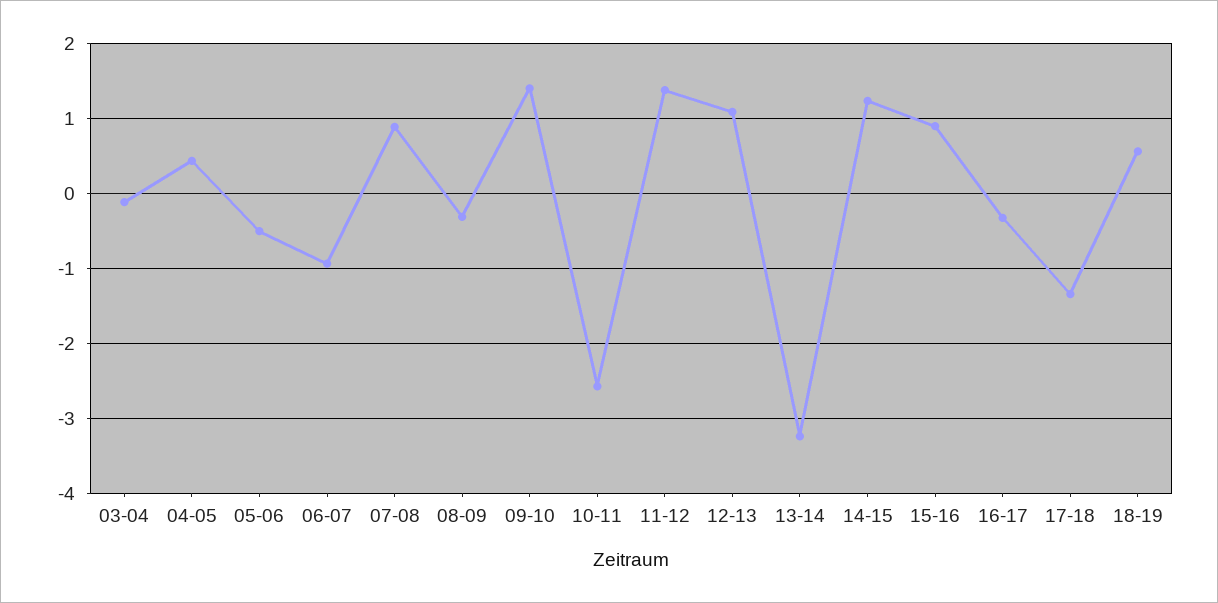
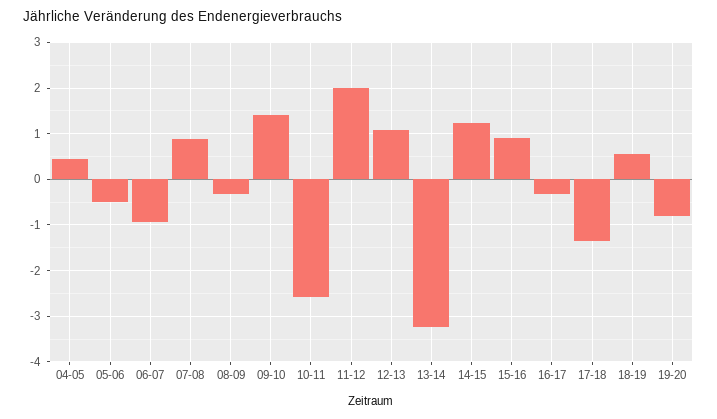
03-04: -0.1 -> none
11-12: 1.4 -> 2
19-20: none -> -0.8

